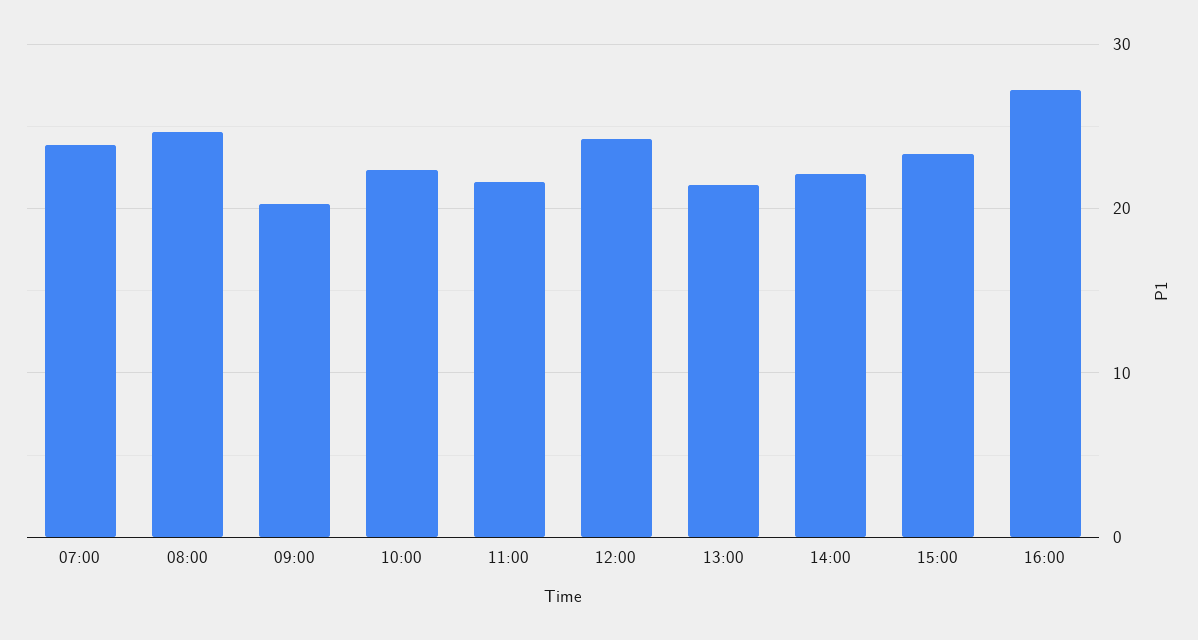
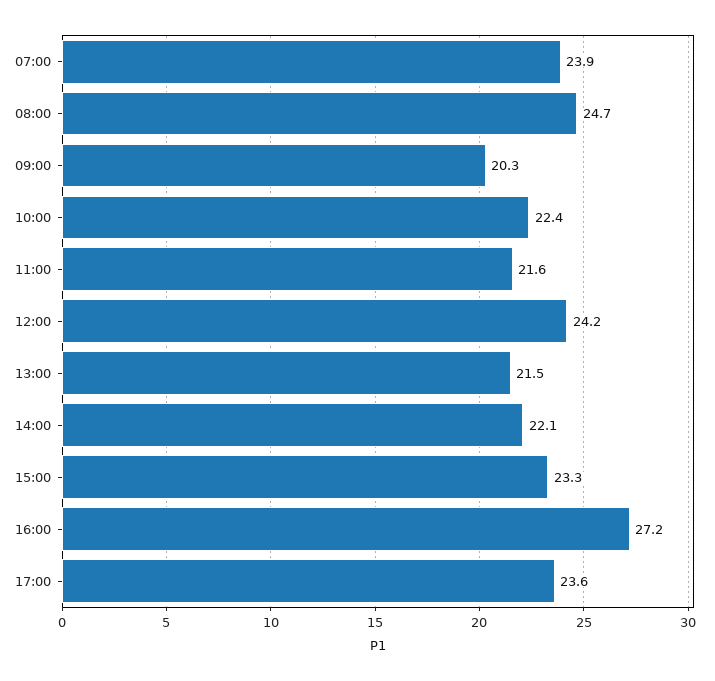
17:00: none -> 23.6

